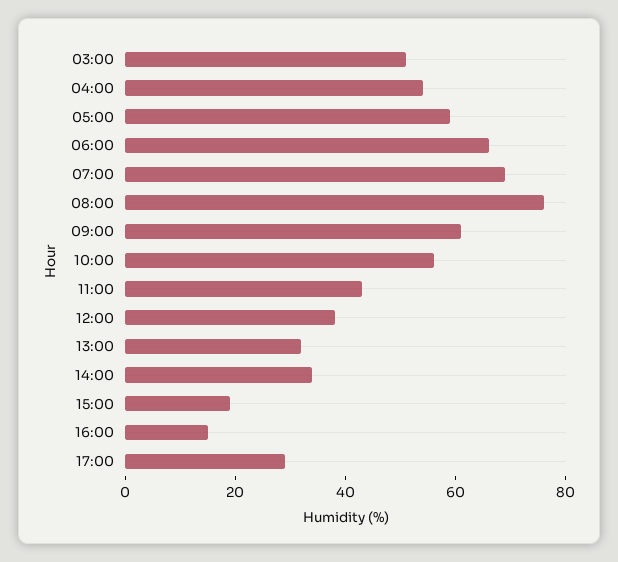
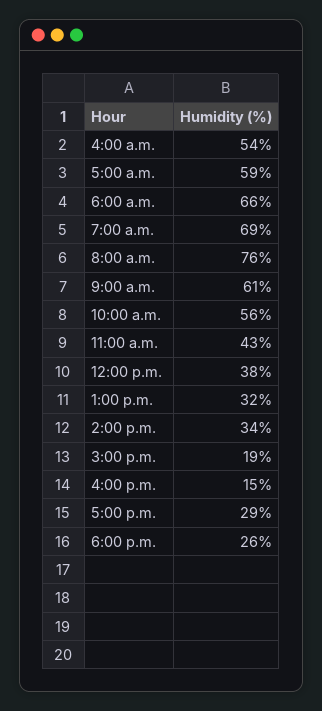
03:00: 50 -> none
6:00 p.m.: none -> 26

